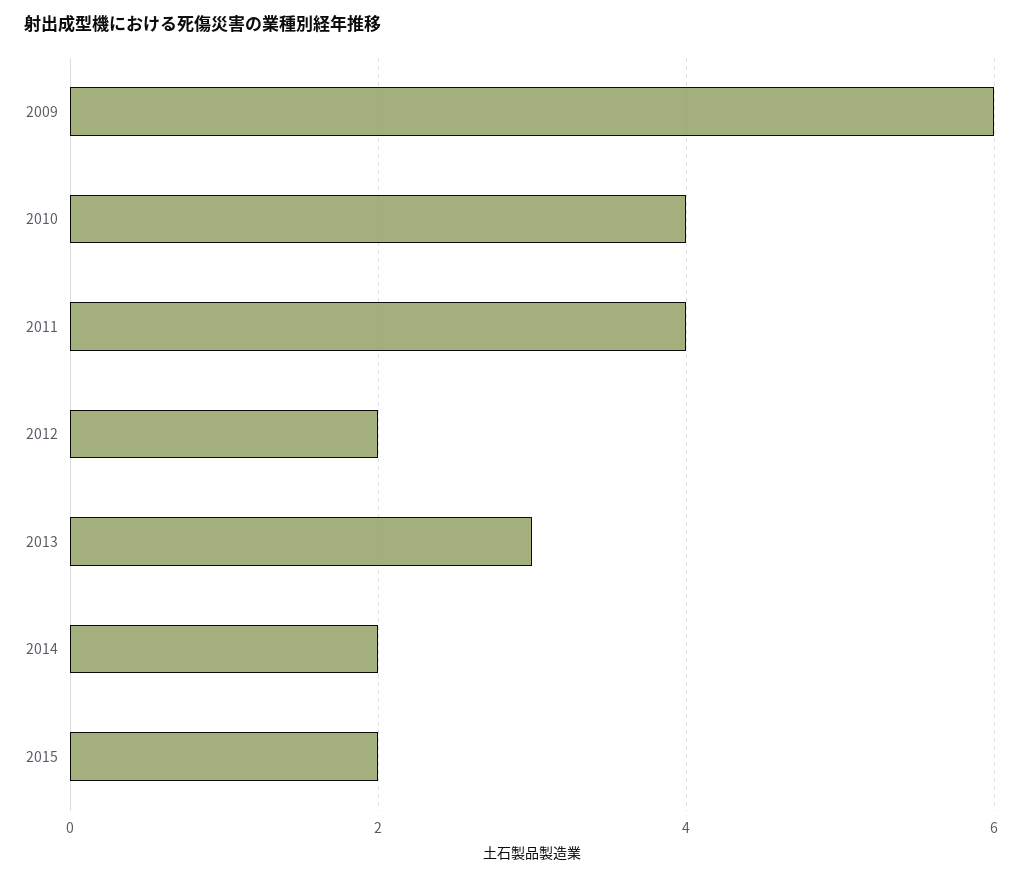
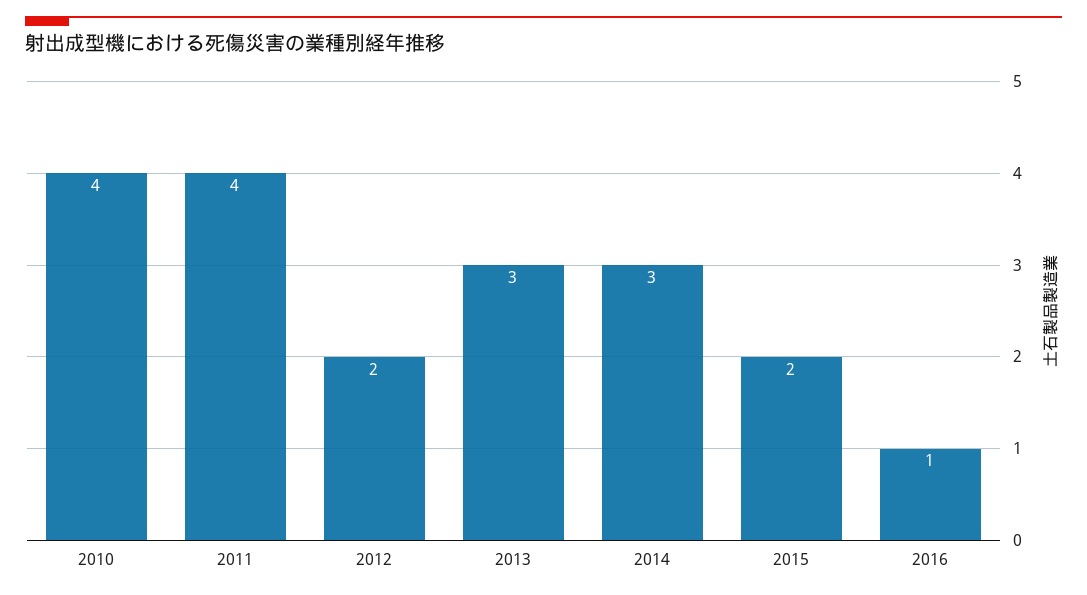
2009: 6 -> none
2014: 2 -> 3
2016: none -> 1

